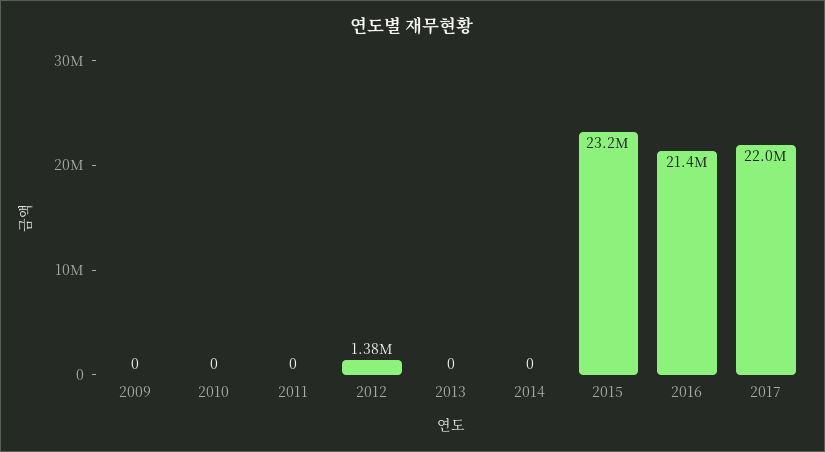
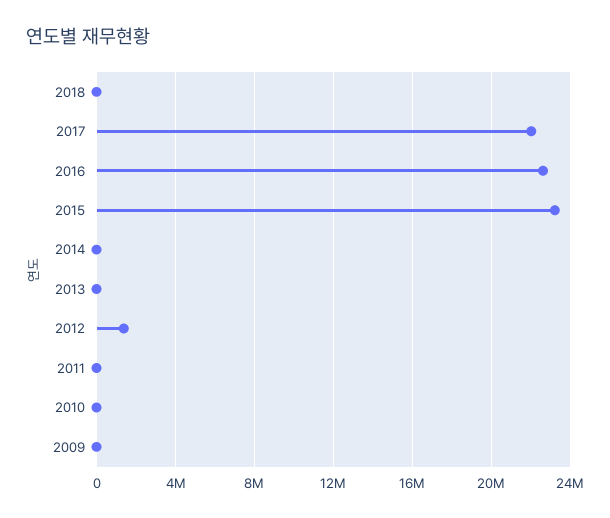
2016: 21400000 -> 22500000
2018: none -> 0

